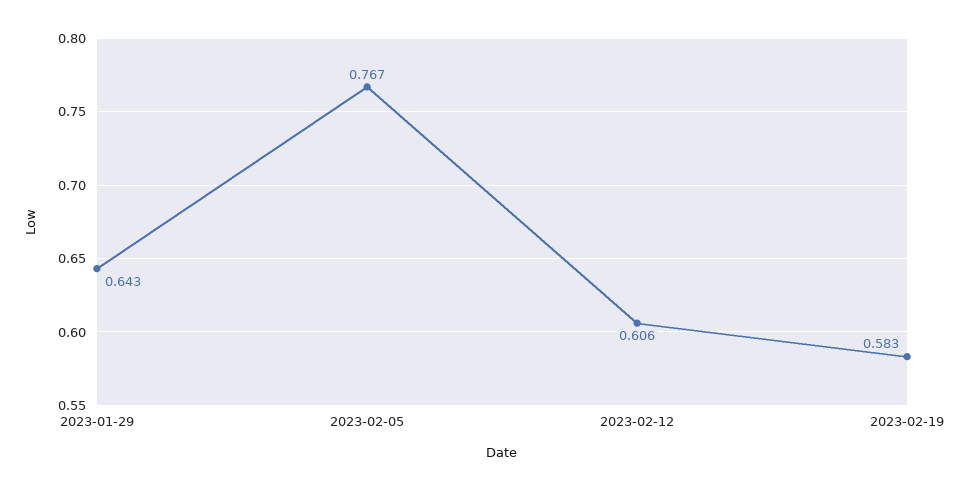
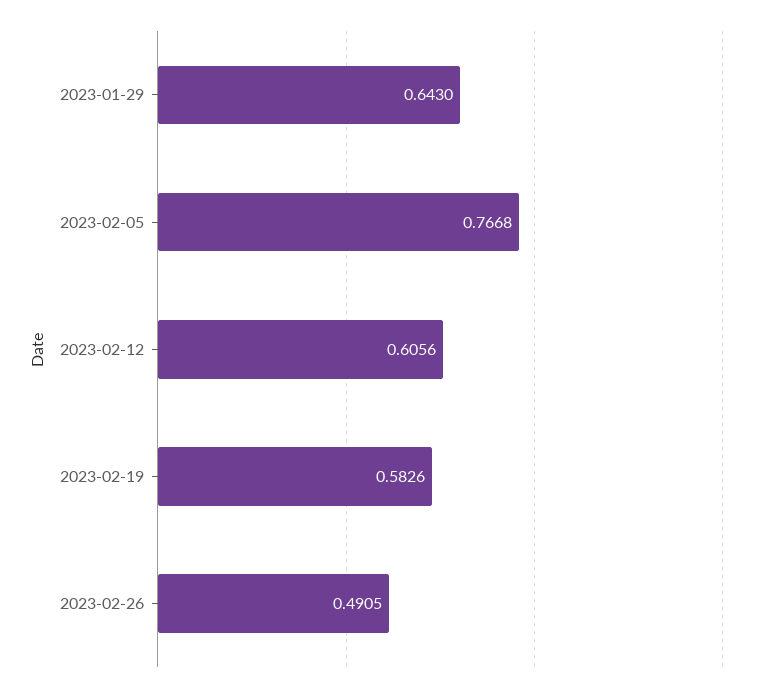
2023-02-26: none -> 0.4905

